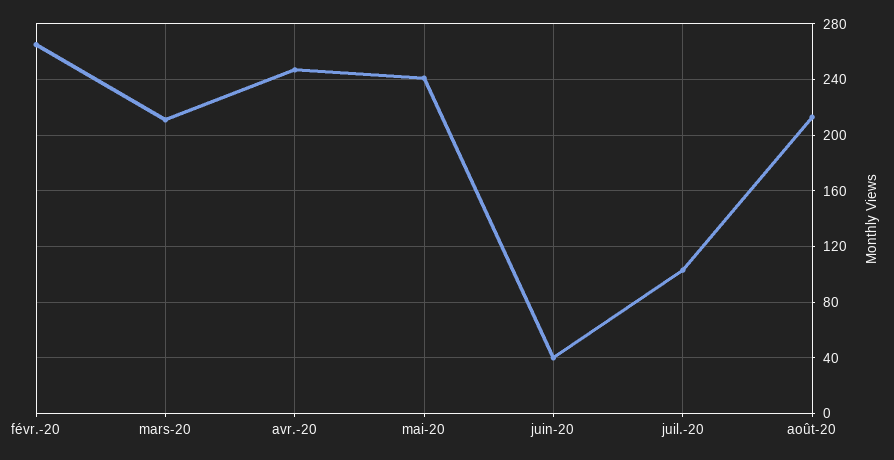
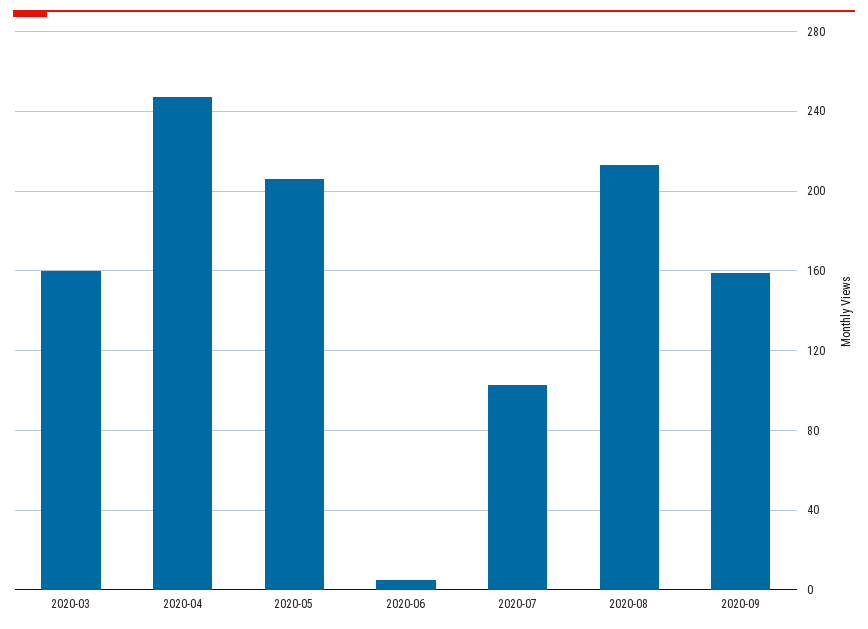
févr.-20: 265 -> none
mars-20: 210 -> 160
mai-20: 240 -> 205
juin-20: 40 -> 5
2020-09: none -> 160

